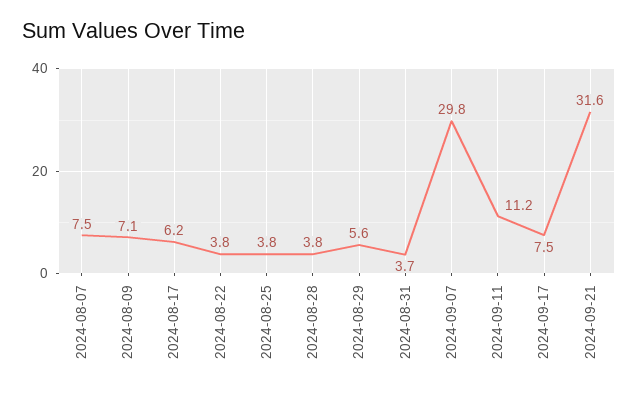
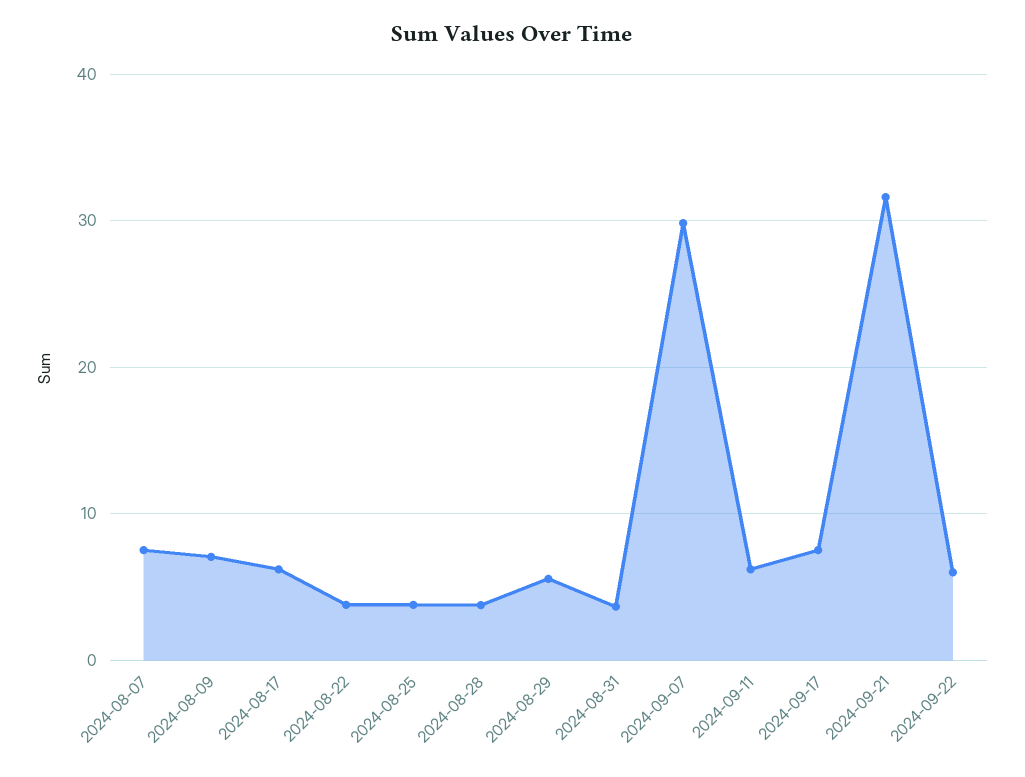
2024-09-11: 11.2 -> 6
2024-09-22: none -> 6

